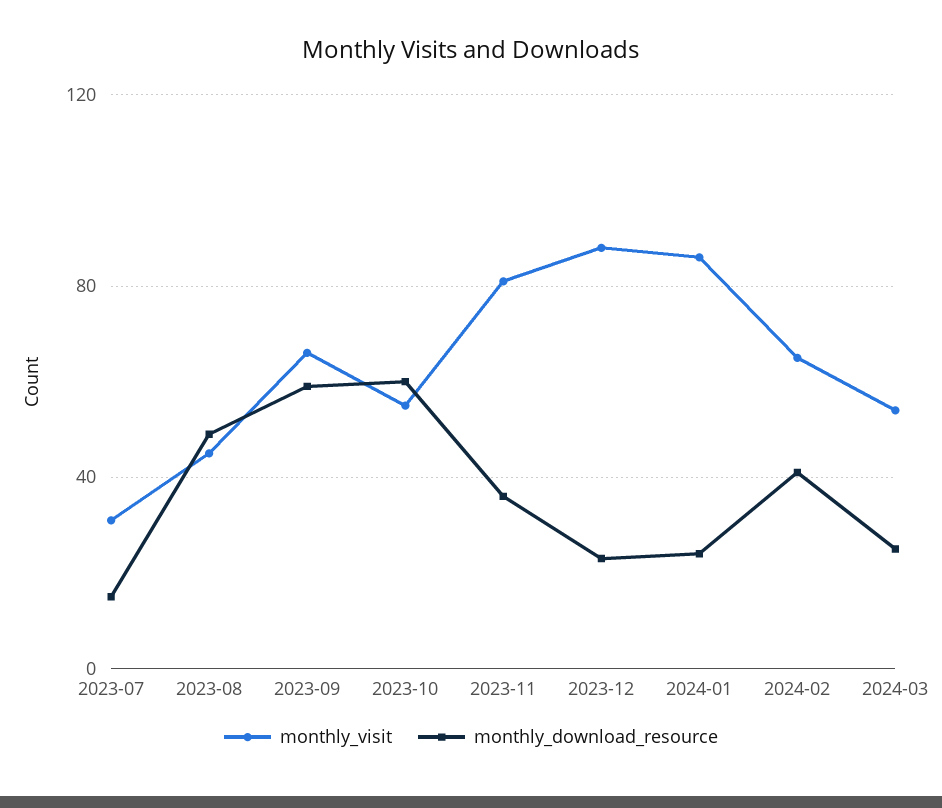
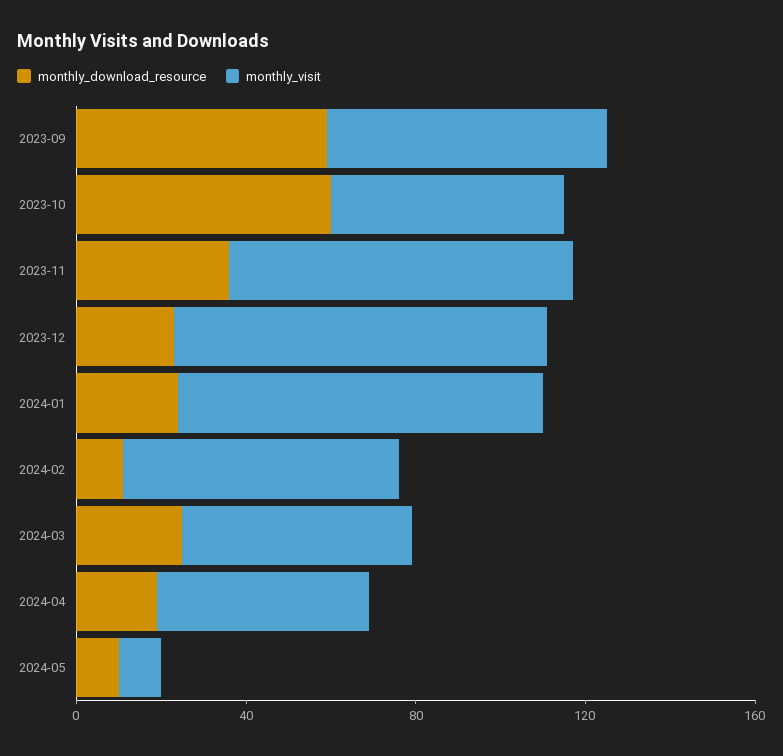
monthly_visit, 2023-07: 30 -> none
monthly_download_resource, 2023-07: 15 -> none
monthly_visit, 2023-08: 45 -> none
monthly_download_resource, 2023-08: 50 -> none
monthly_download_resource, 2024-02: 40 -> 10
monthly_download_resource, 2024-04: none -> 20
monthly_visit, 2024-04: none -> 50
monthly_download_resource, 2024-05: none -> 10
monthly_visit, 2024-05: none -> 10

